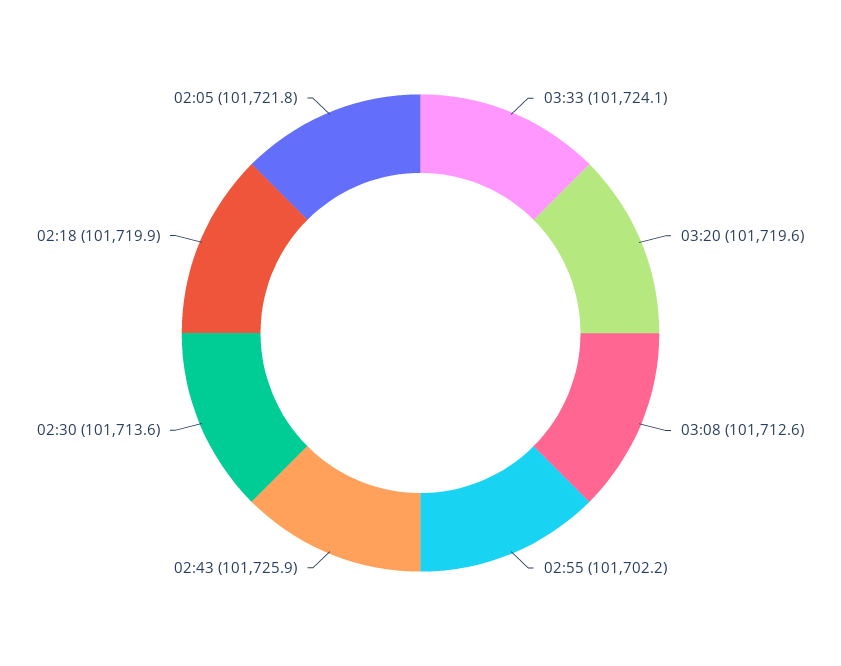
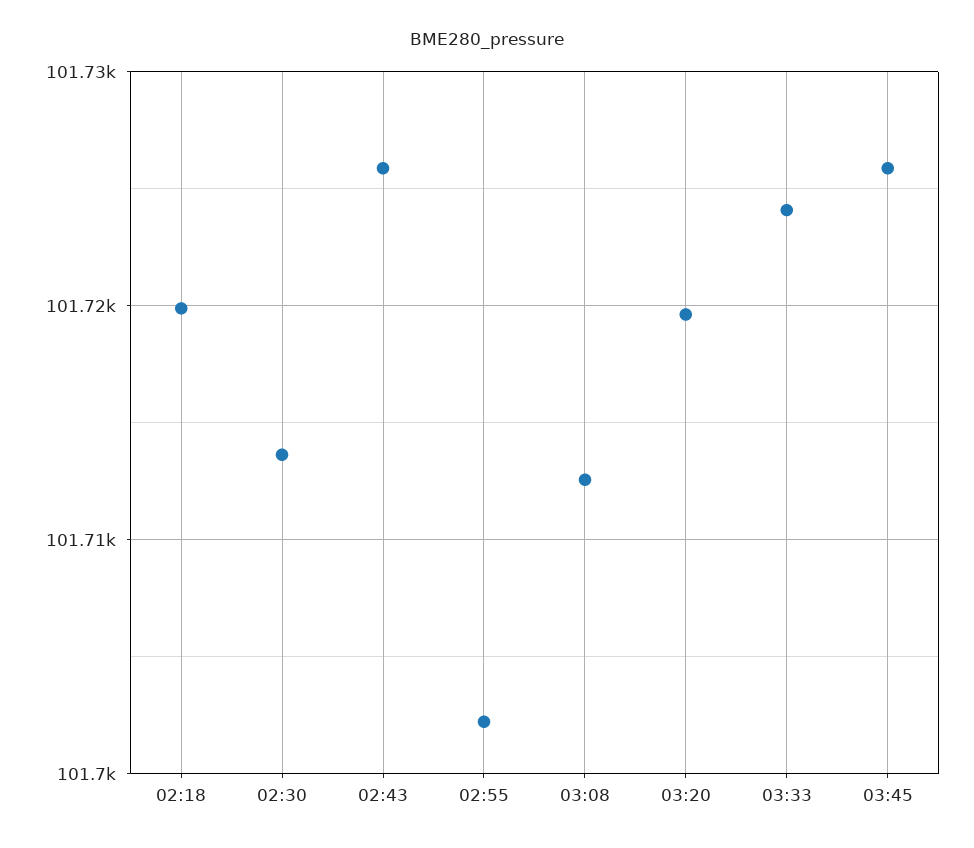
02:05: 101721.8 -> none
03:45: none -> 101726

